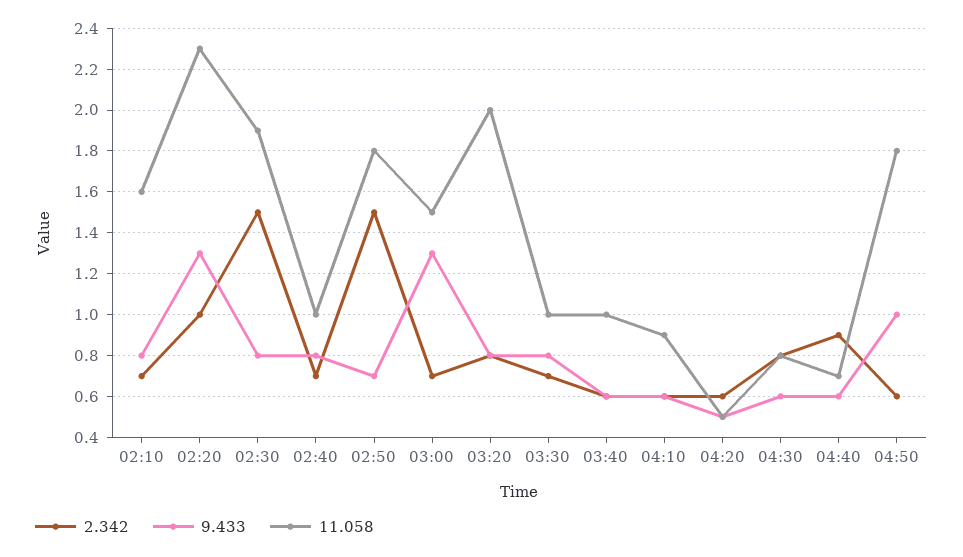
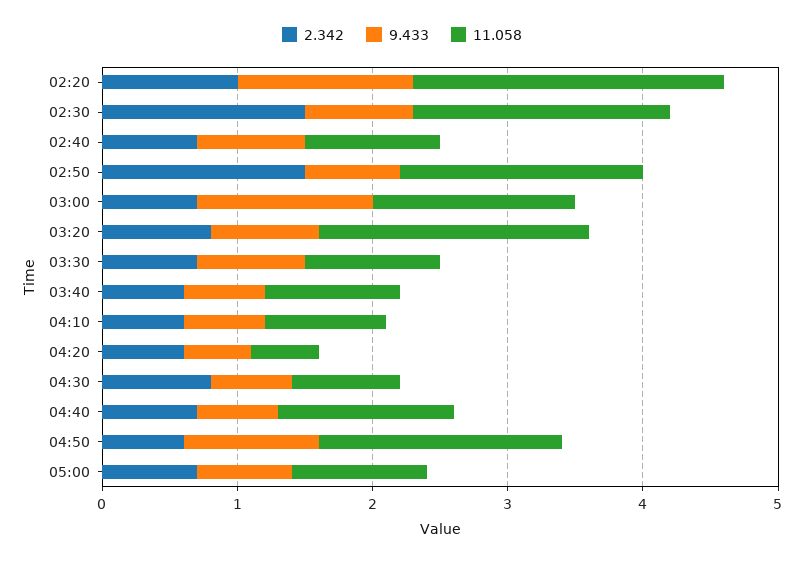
2.342, 02:10: 0.7 -> none
9.433, 02:10: 0.8 -> none
11.058, 02:10: 1.6 -> none
2.342, 04:40: 0.9 -> 0.7
11.058, 04:40: 0.7 -> 1.3
2.342, 05:00: none -> 0.7
9.433, 05:00: none -> 0.7
11.058, 05:00: none -> 1

